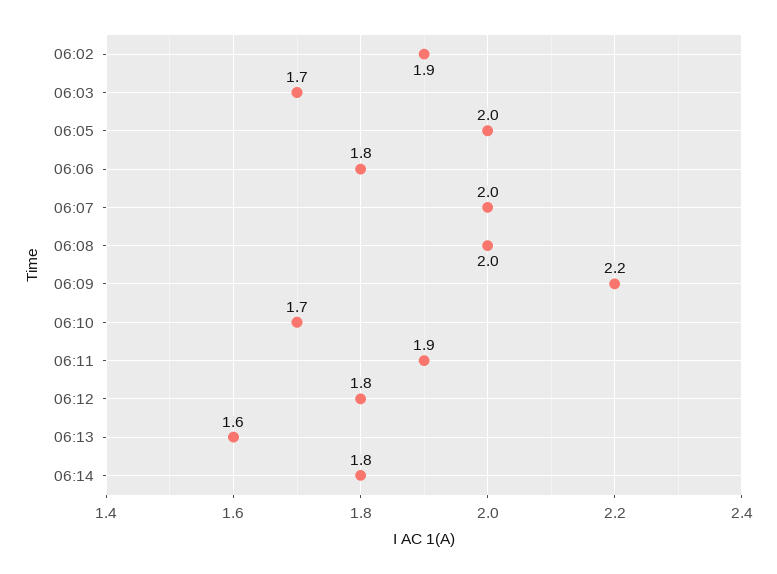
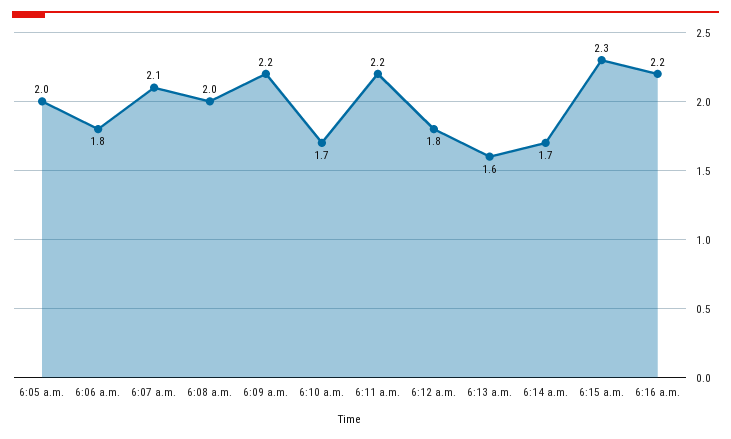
06:02: 1.9 -> none
06:03: 1.7 -> none
06:07: 2 -> 2.1
06:11: 1.9 -> 2.2
06:14: 1.8 -> 1.7
6:15 a.m.: none -> 2.3
6:16 a.m.: none -> 2.2

